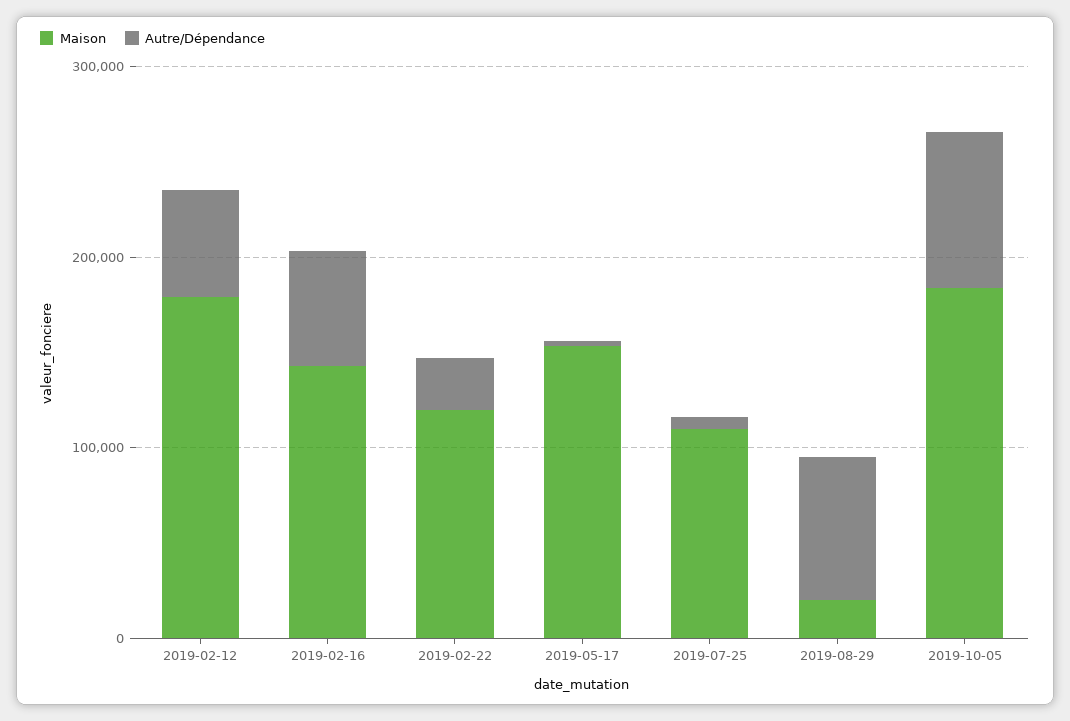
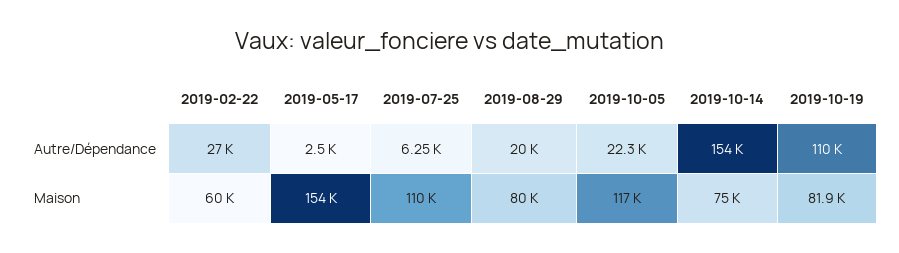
Maison, 2019-02-12: 180000 -> none
Autre/Dépendance, 2019-02-12: 60000 -> none
Maison, 2019-02-16: 140000 -> none
Autre/Dépendance, 2019-02-16: 60000 -> none
Maison, 2019-02-22: 120000 -> 60000
Maison, 2019-08-29: 20000 -> 80000
Autre/Dépendance, 2019-08-29: 80000 -> 20000
Maison, 2019-10-05: 180000 -> 117000
Autre/Dépendance, 2019-10-05: 80000 -> 22300
Autre/Dépendance, 2019-10-14: none -> 154000
Autre/Dépendance, 2019-10-19: none -> 110000
Maison, 2019-10-14: none -> 75000
Maison, 2019-10-19: none -> 81900

